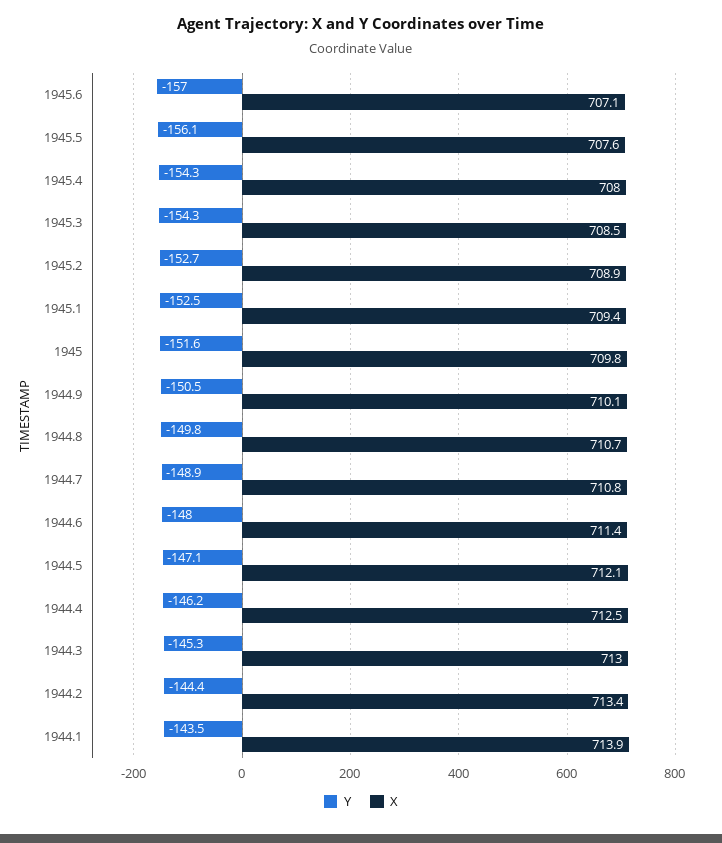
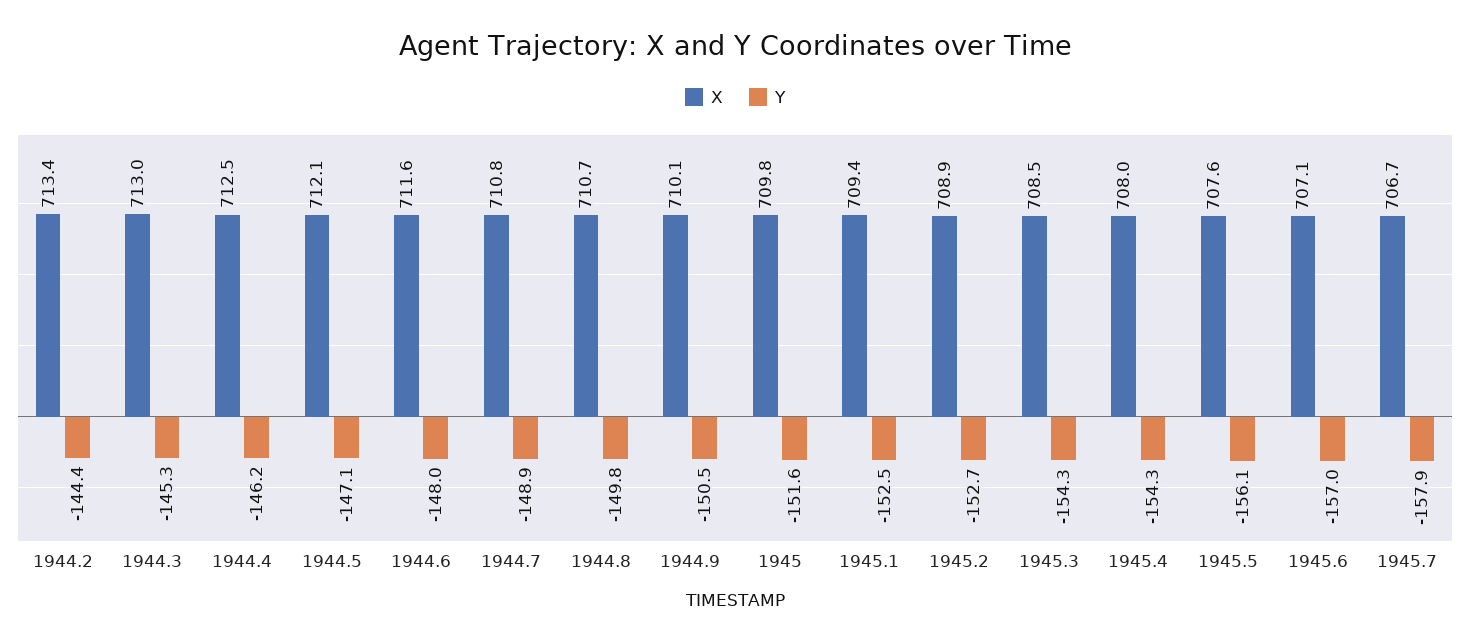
X, 1944.6: 711.4 -> 711.6
Y, 1944.1: -143.5 -> none
X, 1944.1: 713.9 -> none
X, 1945.7: none -> 706.7
Y, 1945.7: none -> -157.9

